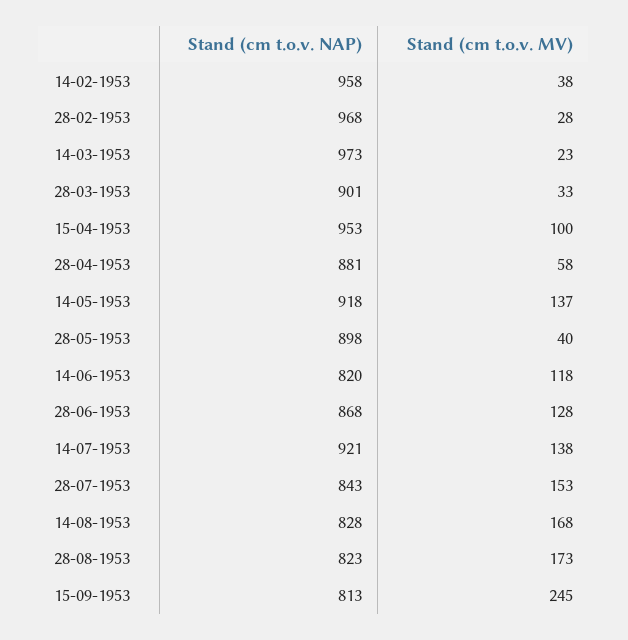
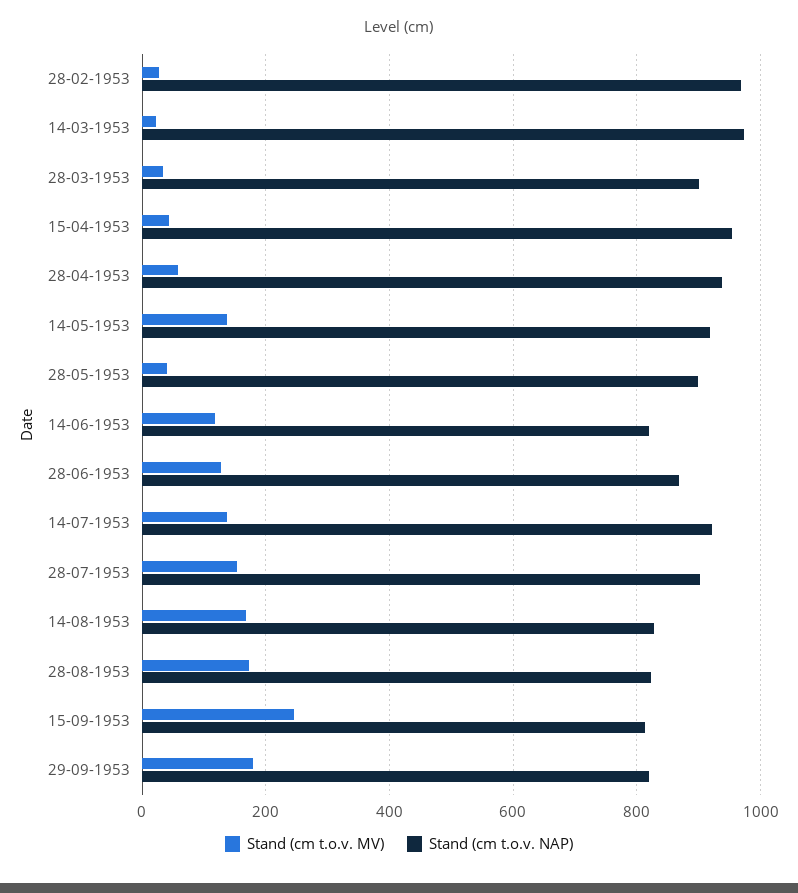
Stand (cm t.o.v. NAP), 14-02-1953: 958 -> none
Stand (cm t.o.v. MV), 14-02-1953: 38 -> none
Stand (cm t.o.v. MV), 15-04-1953: 100 -> 40
Stand (cm t.o.v. NAP), 28-04-1953: 881 -> 940
Stand (cm t.o.v. NAP), 28-07-1953: 843 -> 900
Stand (cm t.o.v. MV), 29-09-1953: none -> 180
Stand (cm t.o.v. NAP), 29-09-1953: none -> 820

